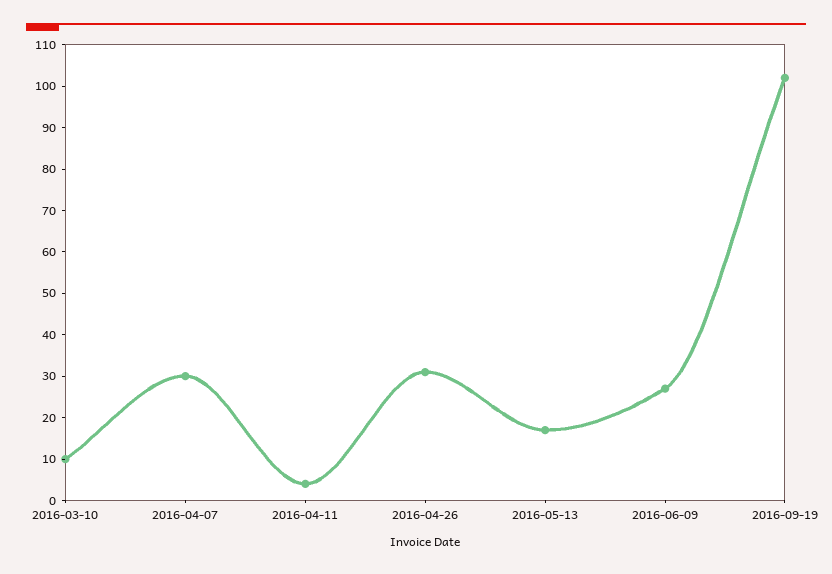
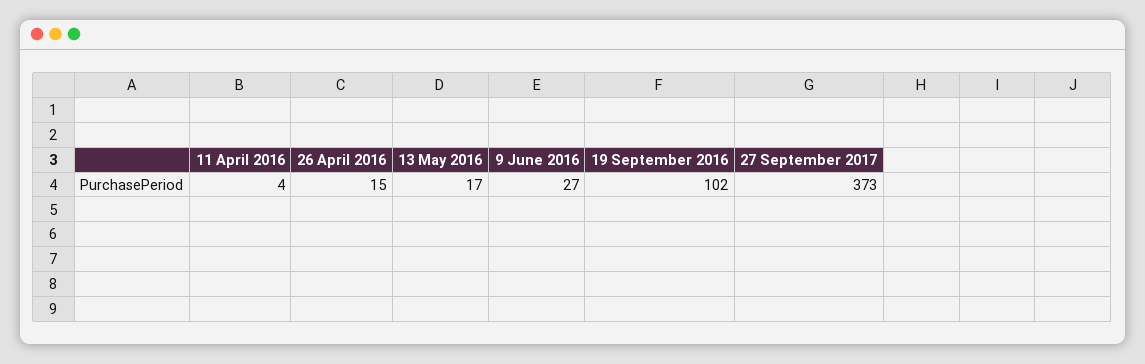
2016-03-10: 10 -> none
2016-04-07: 30 -> none
2016-04-26: 30 -> 15
27 September 2017: none -> 373

